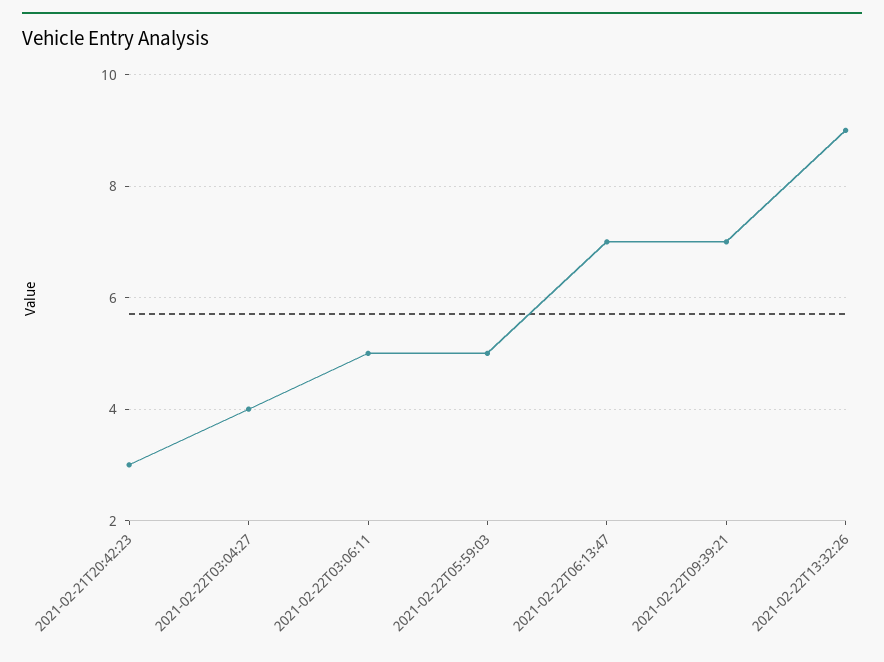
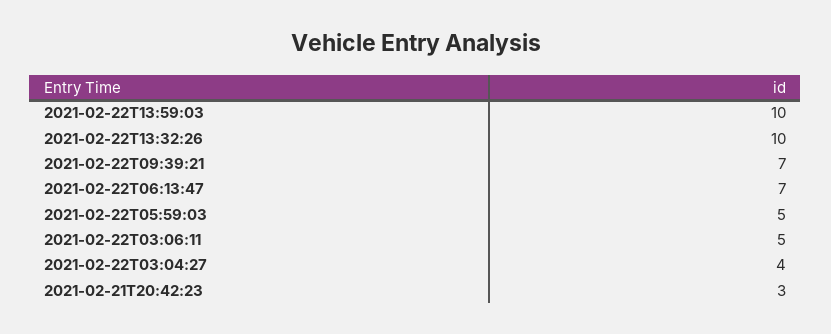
2021-02-22T13:32:26: 9 -> 10
2021-02-22T13:59:03: none -> 10

